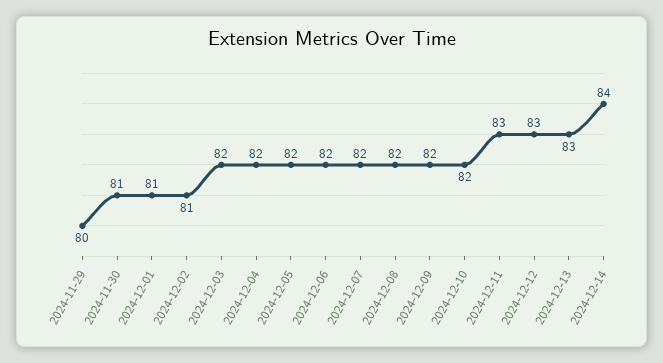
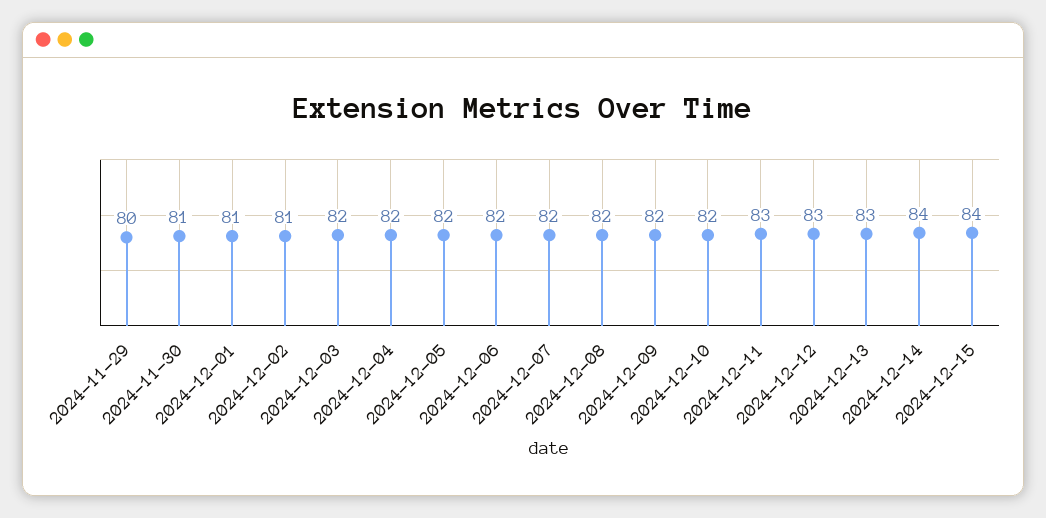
2024-12-15: none -> 84

